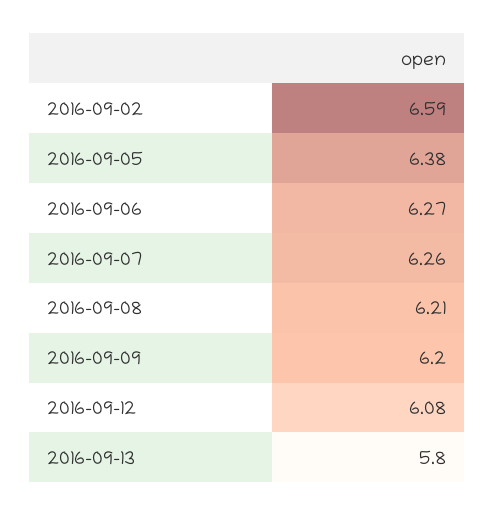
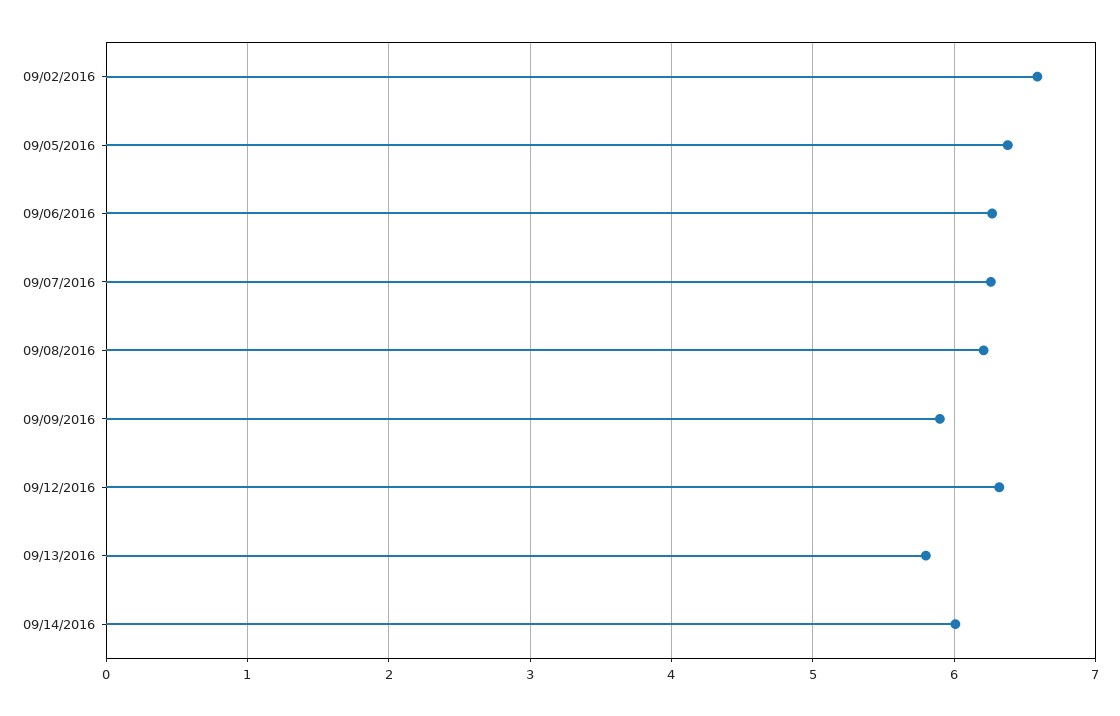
2016-09-09: 6.2 -> 5.9
2016-09-12: 6.08 -> 6.3
09/14/2016: none -> 6

